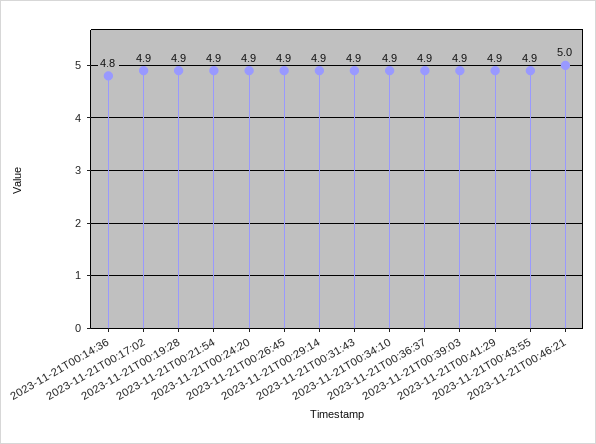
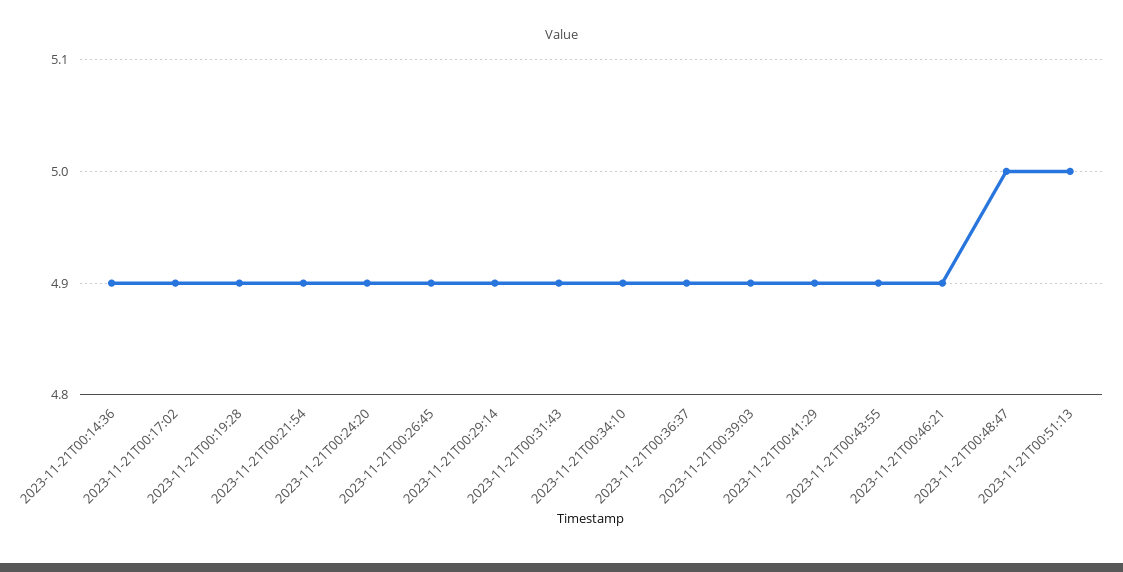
2023-11-21T00:14:36: 4.8 -> 4.9
2023-11-21T00:46:21: 5 -> 4.9
2023-11-21T00:48:47: none -> 5
2023-11-21T00:51:13: none -> 5

